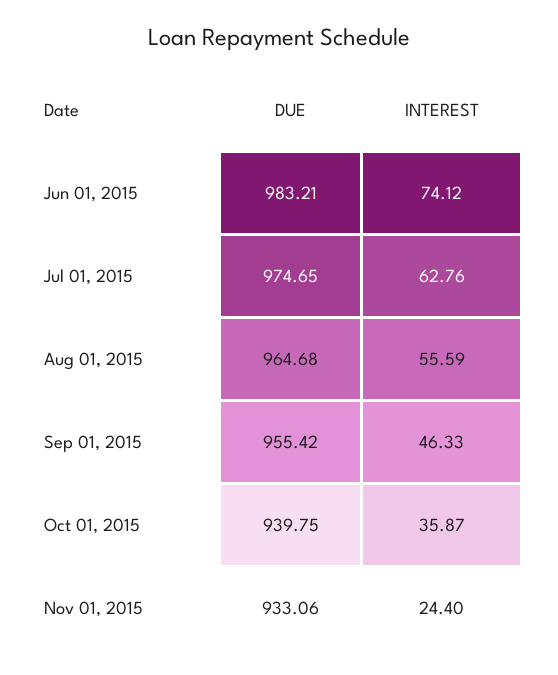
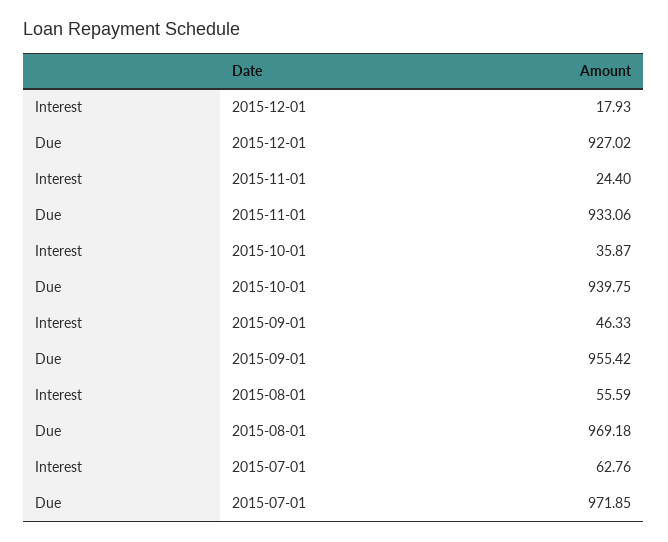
DUE, Jun 01, 2015: 983.21 -> none
INTEREST, Jun 01, 2015: 74.12 -> none
DUE, Jul 01, 2015: 974.65 -> 971.85
DUE, Aug 01, 2015: 964.68 -> 969.18
INTEREST, 2015-12-01: none -> 17.93
DUE, 2015-12-01: none -> 927.02

